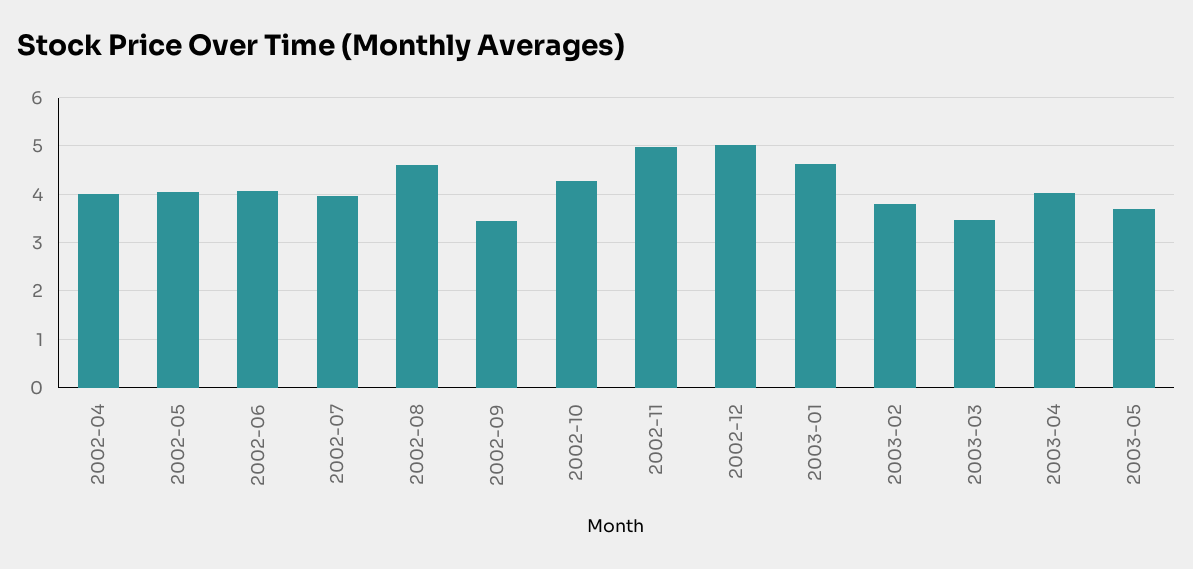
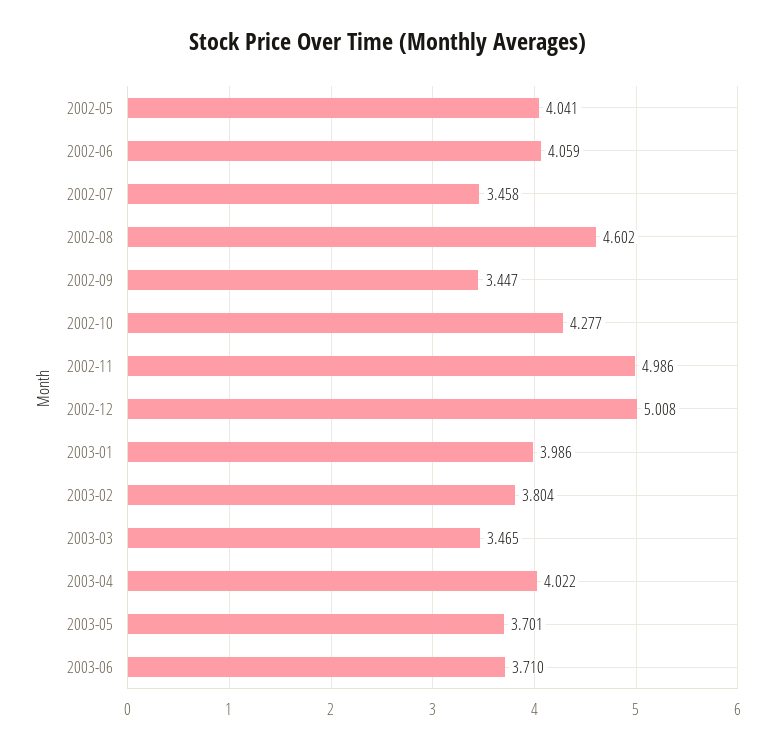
2002-04: 4 -> none
2002-07: 4 -> 3.458
2003-01: 4.6 -> 3.986
2003-06: none -> 3.71

